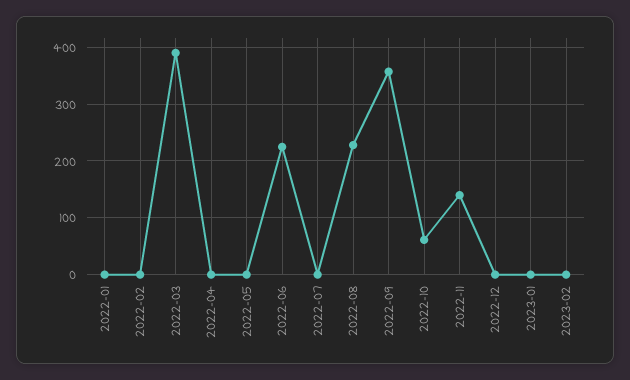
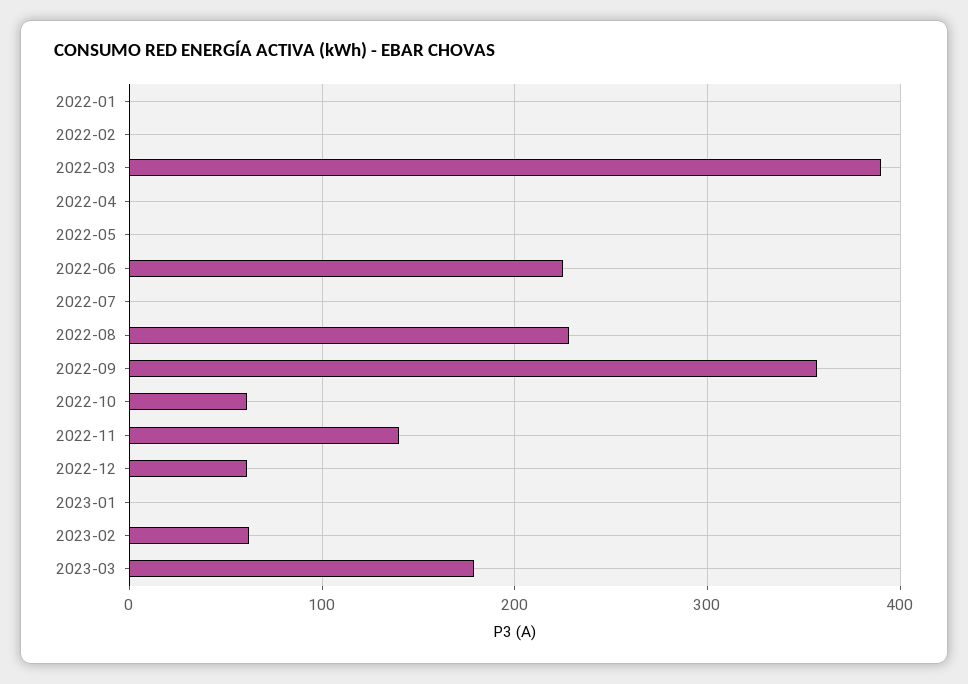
2022-12: 0 -> 60
2023-02: 0 -> 60
2023-03: none -> 180

